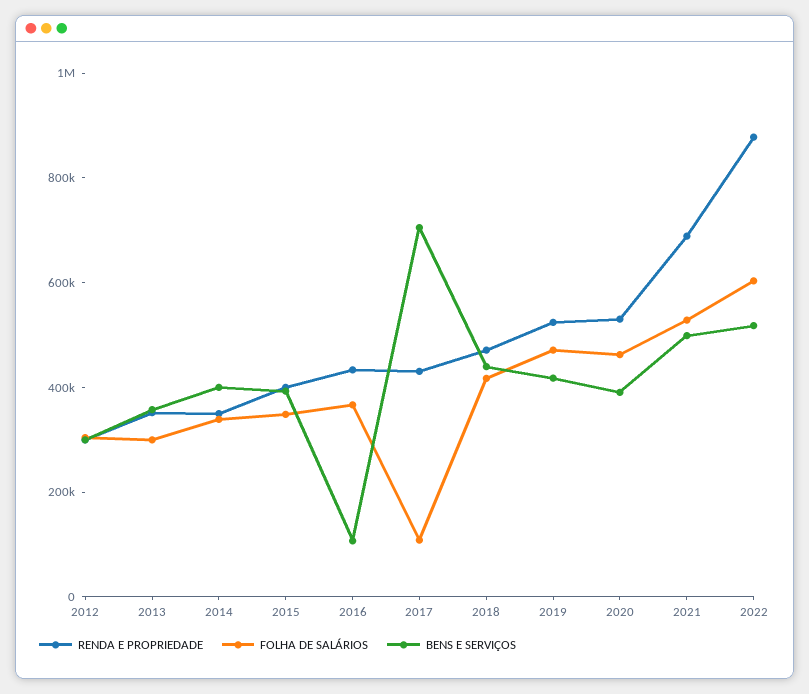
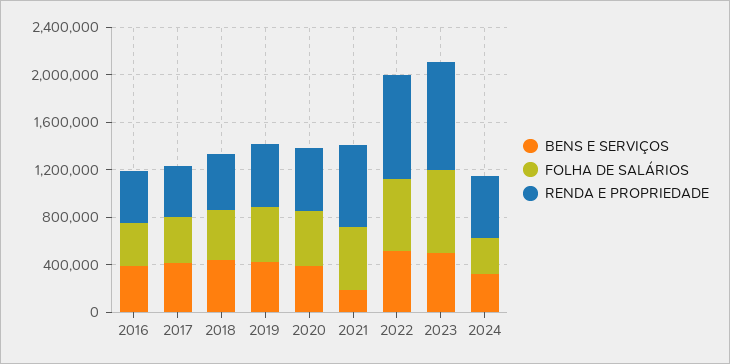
RENDA E PROPRIEDADE, 2012: 300000 -> none
FOLHA DE SALÁRIOS, 2012: 300000 -> none
BENS E SERVIÇOS, 2012: 300000 -> none
RENDA E PROPRIEDADE, 2013: 350000 -> none
FOLHA DE SALÁRIOS, 2013: 300000 -> none
BENS E SERVIÇOS, 2013: 350000 -> none
RENDA E PROPRIEDADE, 2014: 350000 -> none
FOLHA DE SALÁRIOS, 2014: 350000 -> none
BENS E SERVIÇOS, 2014: 400000 -> none
RENDA E PROPRIEDADE, 2015: 400000 -> none
FOLHA DE SALÁRIOS, 2015: 350000 -> none
BENS E SERVIÇOS, 2015: 400000 -> none
BENS E SERVIÇOS, 2016: 100000 -> 400000
FOLHA DE SALÁRIOS, 2017: 100000 -> 400000
BENS E SERVIÇOS, 2017: 700000 -> 400000
BENS E SERVIÇOS, 2021: 500000 -> 200000
BENS E SERVIÇOS, 2023: none -> 500000
FOLHA DE SALÁRIOS, 2023: none -> 700000
RENDA E PROPRIEDADE, 2023: none -> 900000
BENS E SERVIÇOS, 2024: none -> 300000
FOLHA DE SALÁRIOS, 2024: none -> 300000
RENDA E PROPRIEDADE, 2024: none -> 500000

